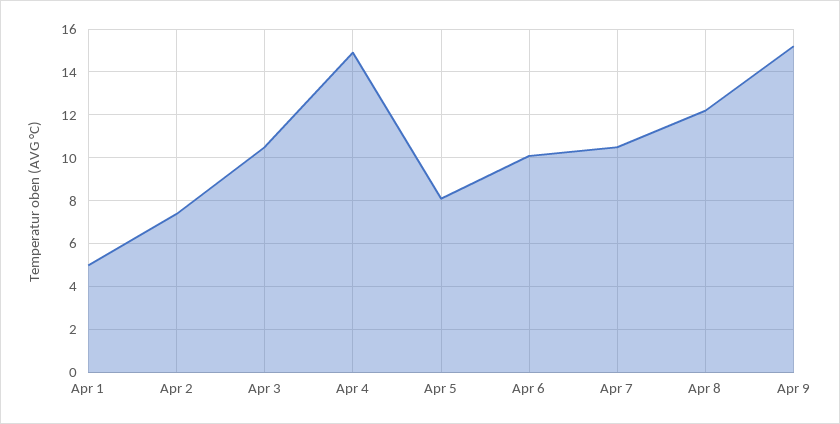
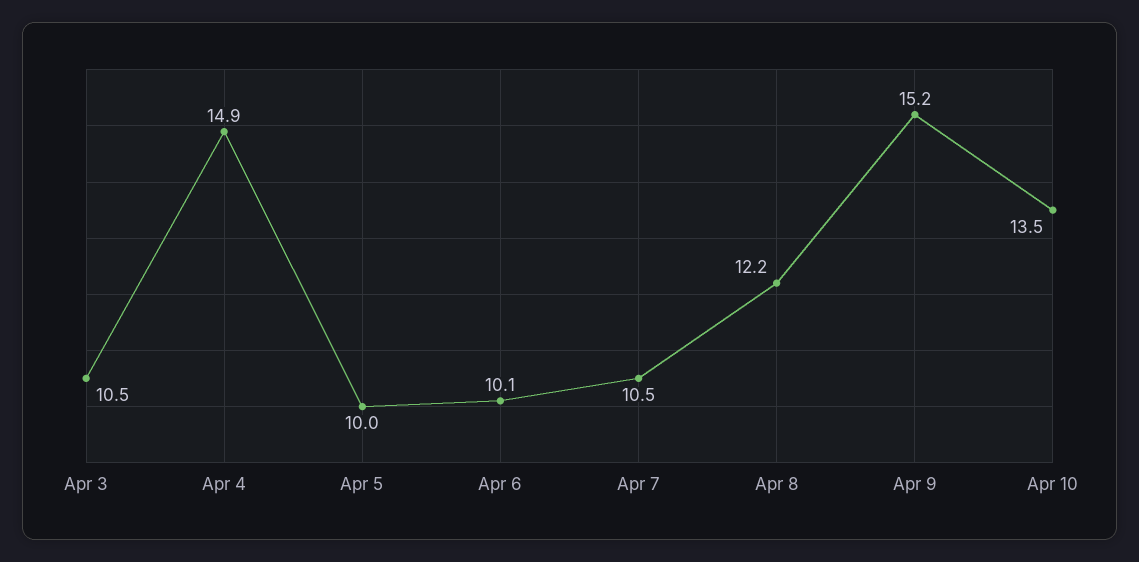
Apr 1: 5 -> none
Apr 2: 7.5 -> none
Apr 5: 8 -> 10
Apr 10: none -> 13.5

